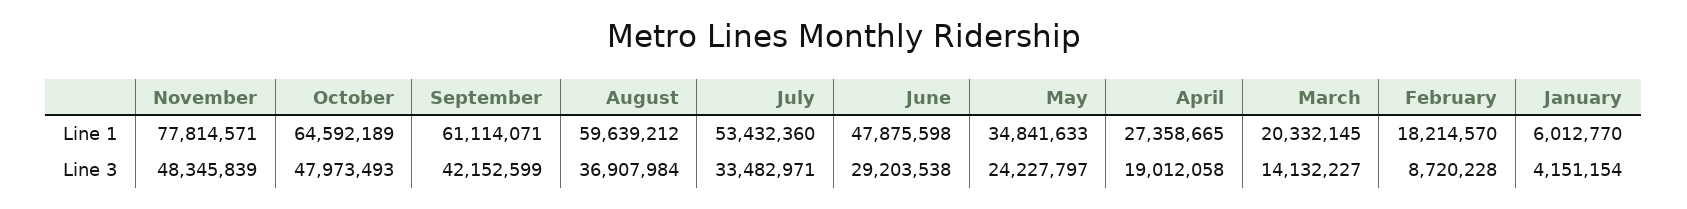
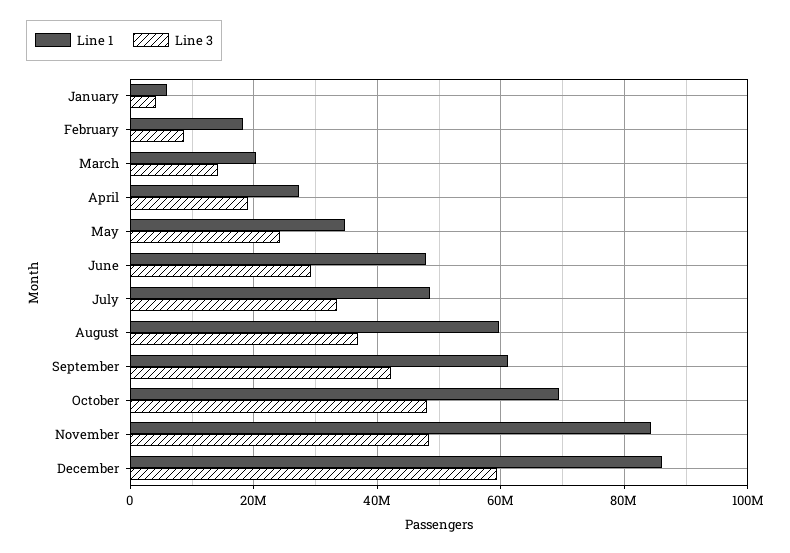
Line 1, November: 77814571 -> 84000000
Line 1, October: 64592189 -> 70000000
Line 1, July: 53432360 -> 48000000
Line 1, December: none -> 86000000
Line 3, December: none -> 60000000

